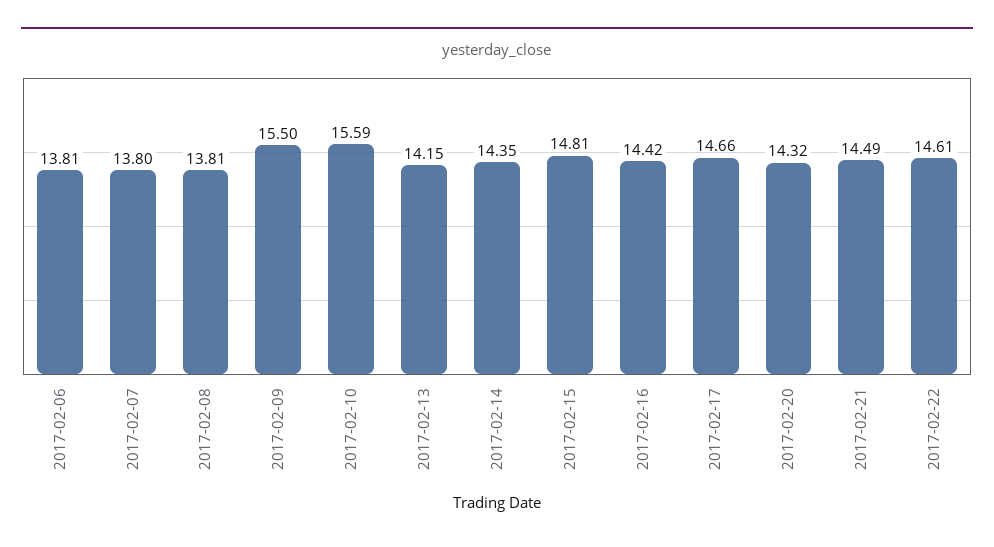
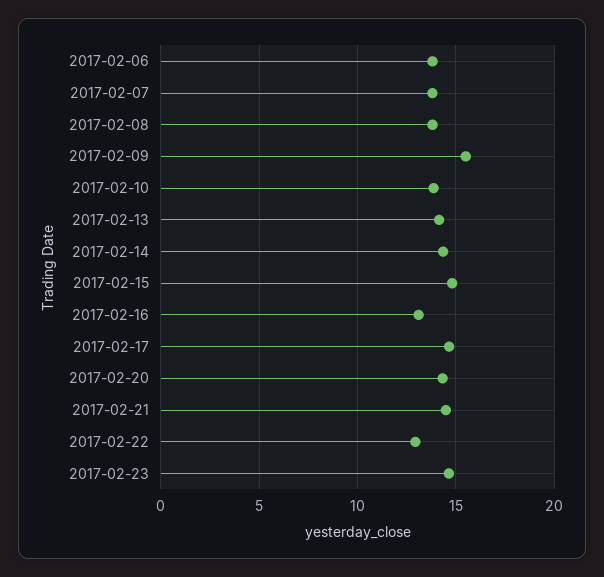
2017-02-10: 15.59 -> 14
2017-02-16: 14.42 -> 13
2017-02-22: 14.61 -> 13
2017-02-23: none -> 14.5

